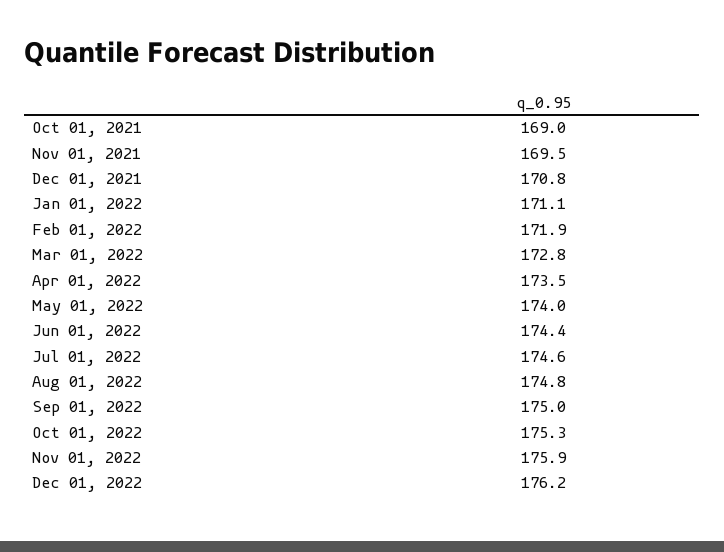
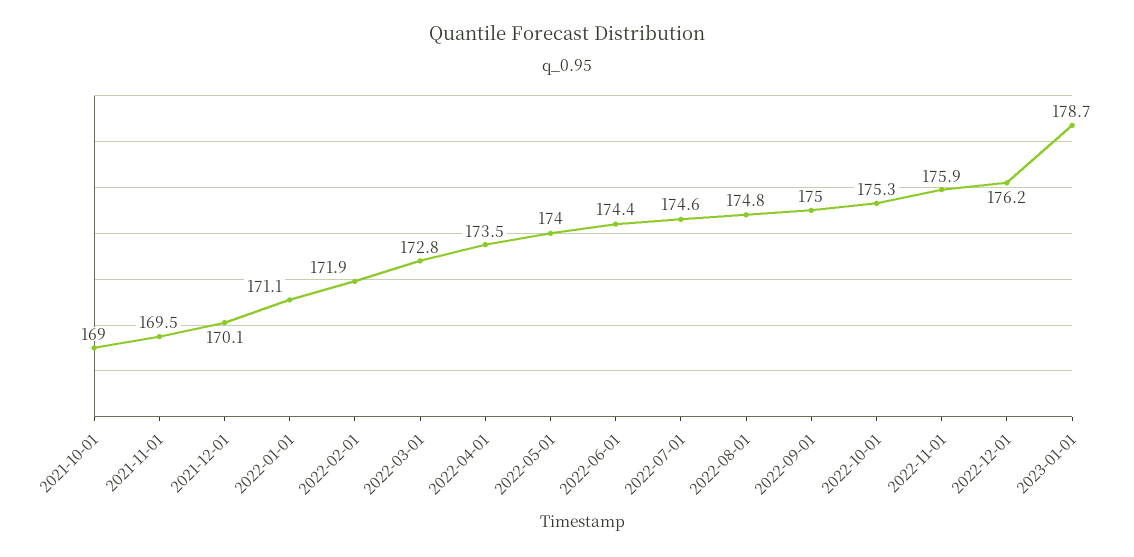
Dec 01, 2021: 170.8 -> 170.1
2023-01-01: none -> 178.7

